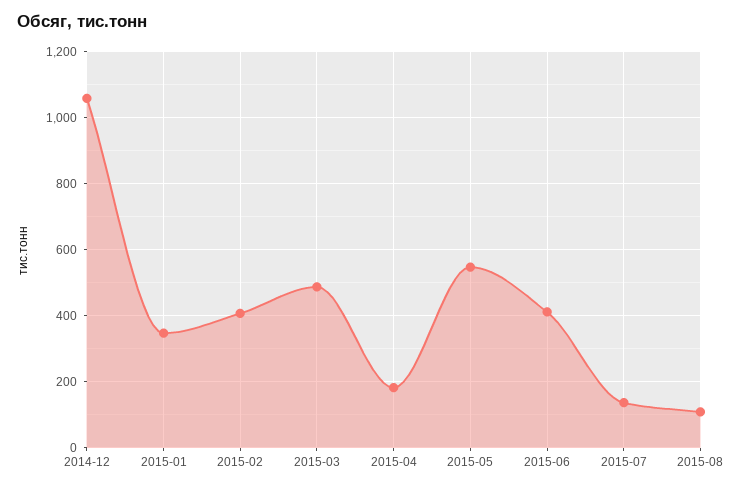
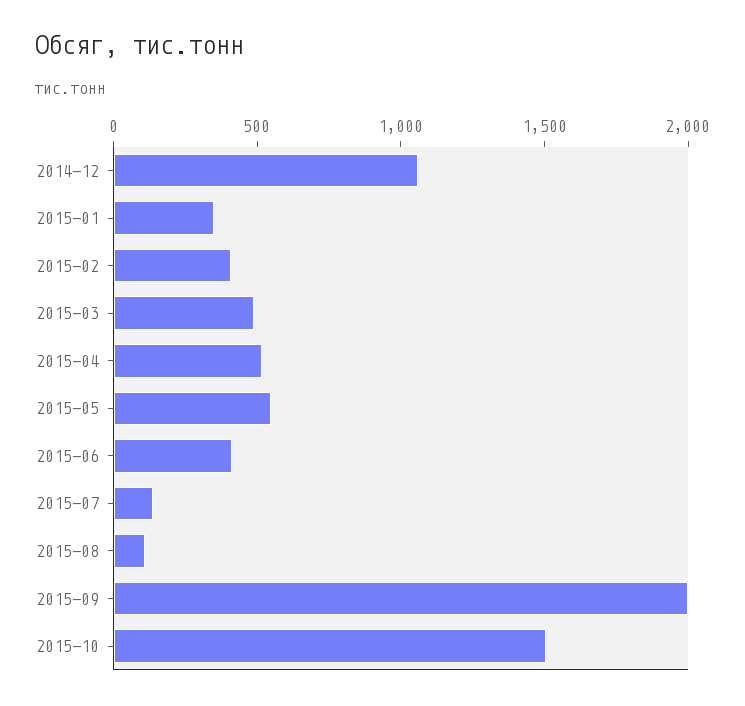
2015-04: 180 -> 500
2015-09: none -> 2000
2015-10: none -> 1500

